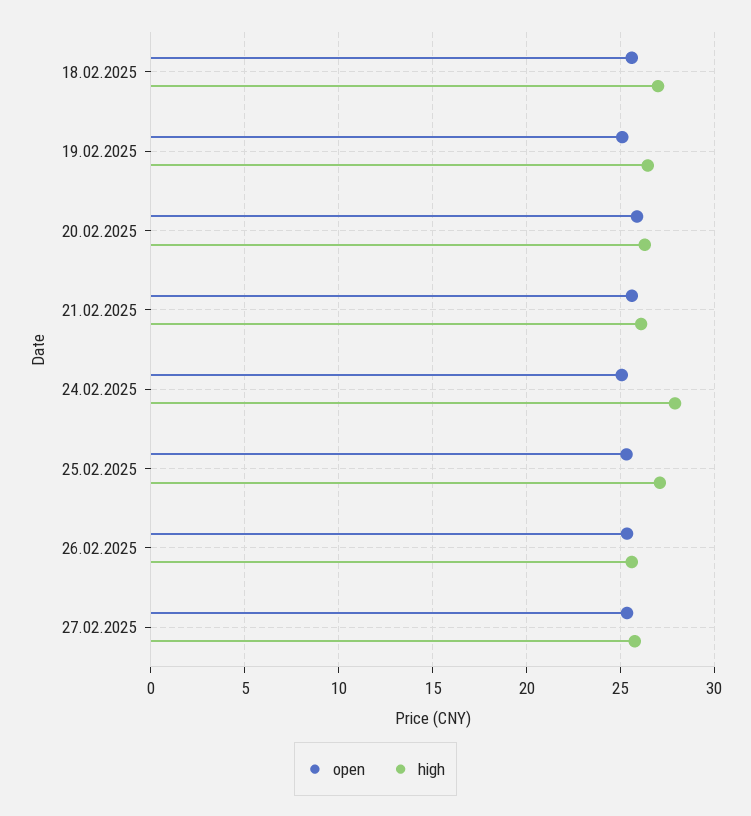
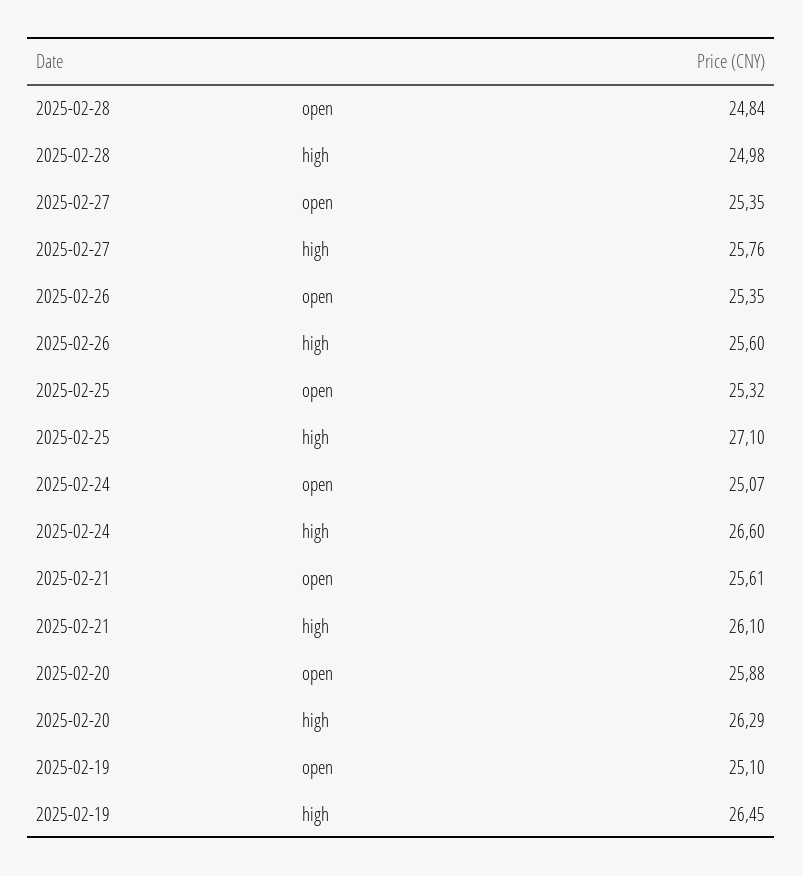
open, 18.02.2025: 25.5 -> none
high, 18.02.2025: 27 -> none
high, 24.02.2025: 28 -> 26.6
open, 2025-02-28: none -> 24.84
high, 2025-02-28: none -> 24.98

